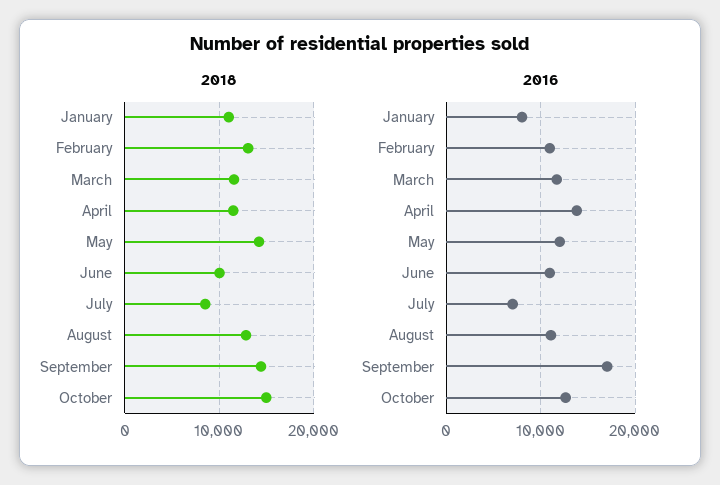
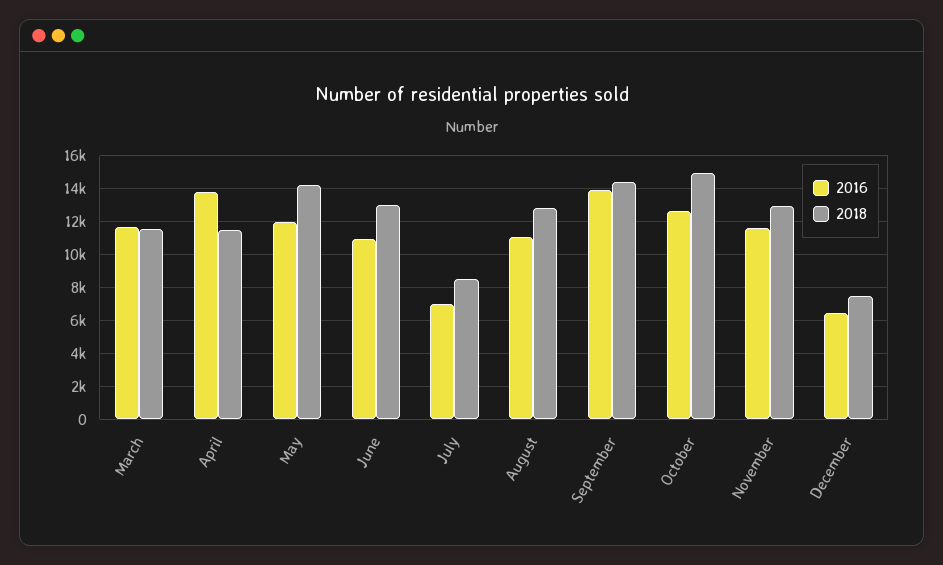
2018, January: 11000 -> none
2018, February: 13000 -> none
2018, June: 10000 -> 13000
2016, January: 8000 -> none
2016, February: 11000 -> none
2016, September: 17000 -> 14000
2016, November: none -> 11500
2018, November: none -> 13000
2016, December: none -> 6500
2018, December: none -> 7500

